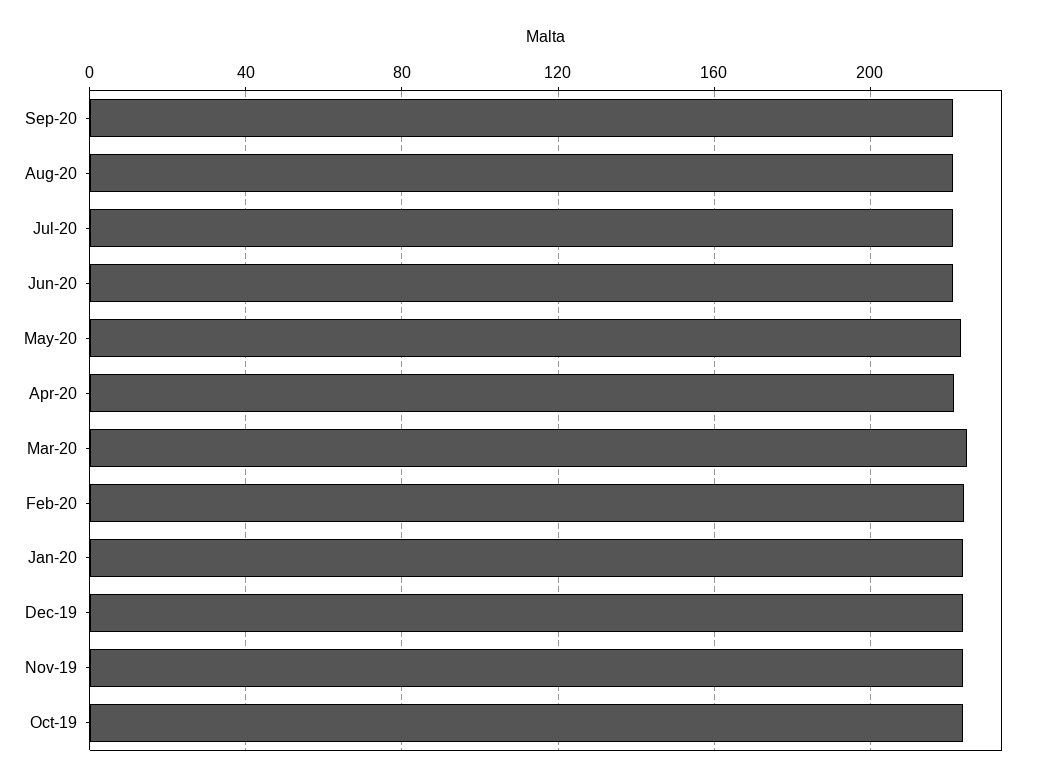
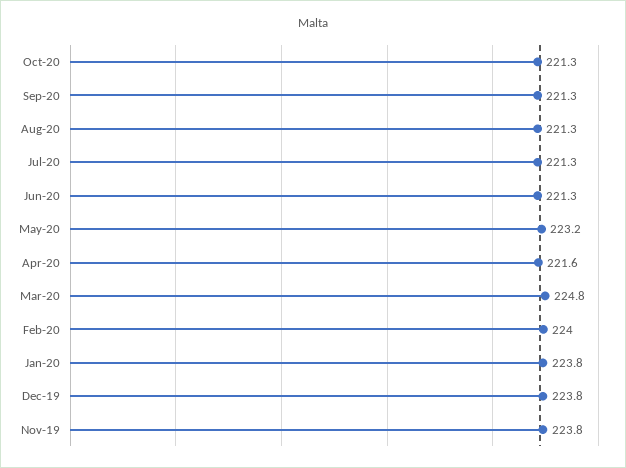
Oct-19: 225 -> none
Oct-20: none -> 221.3

